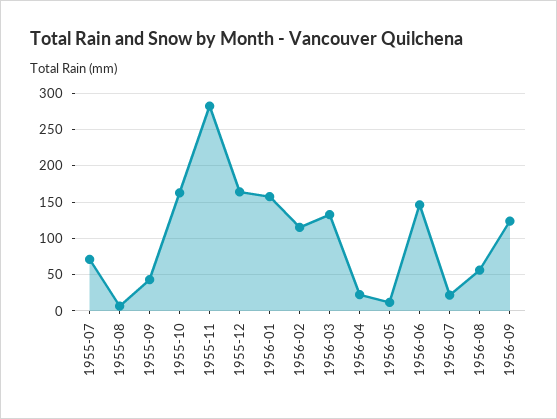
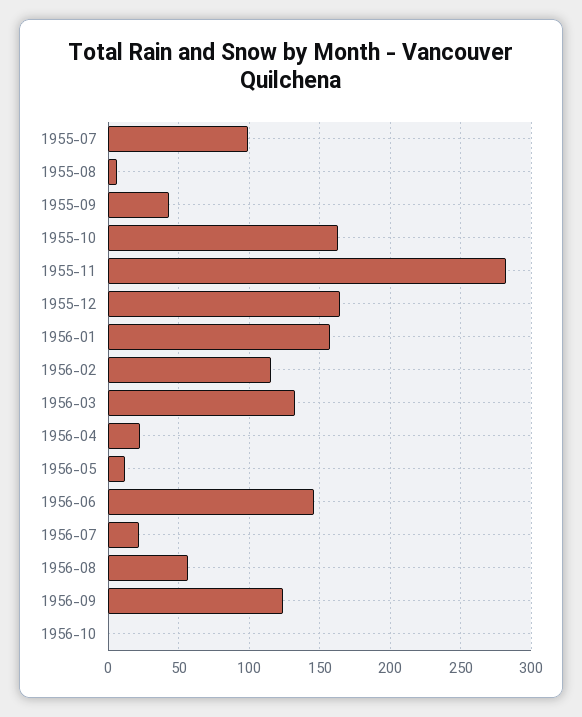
1955-07: 70 -> 100
1956-10: none -> 0

